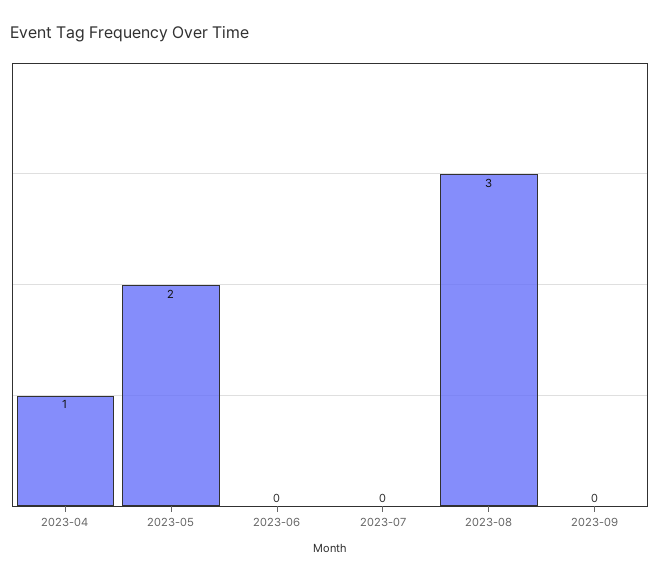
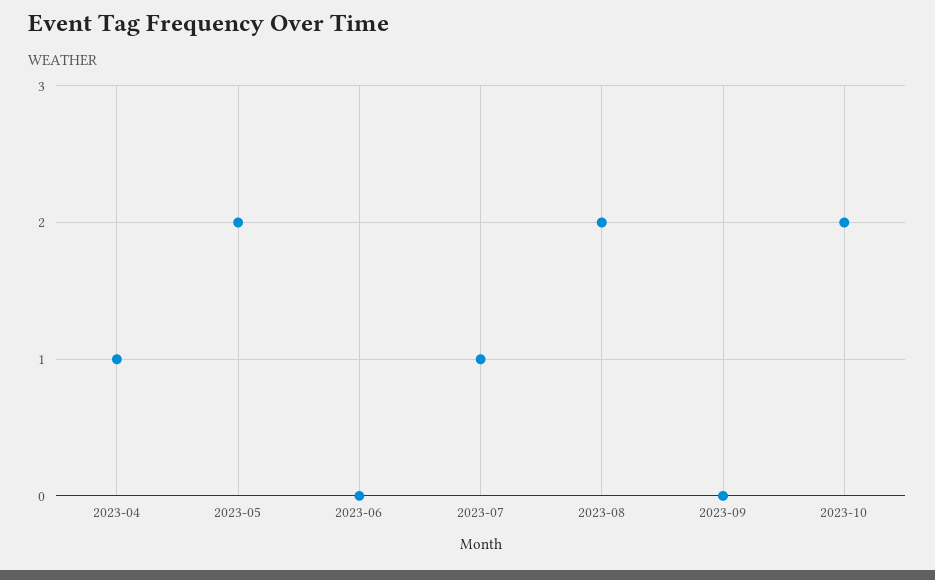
2023-07: 0 -> 1
2023-08: 3 -> 2
2023-10: none -> 2

